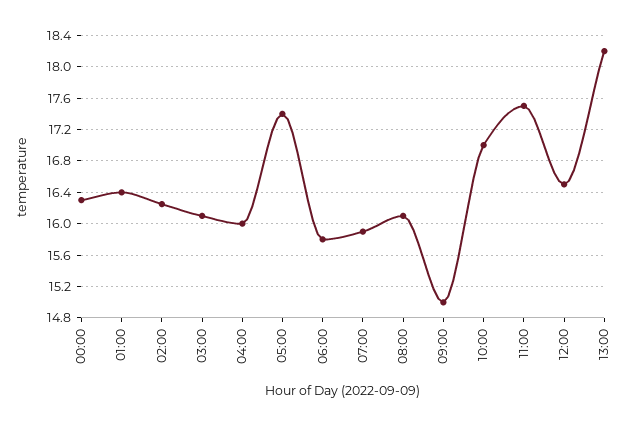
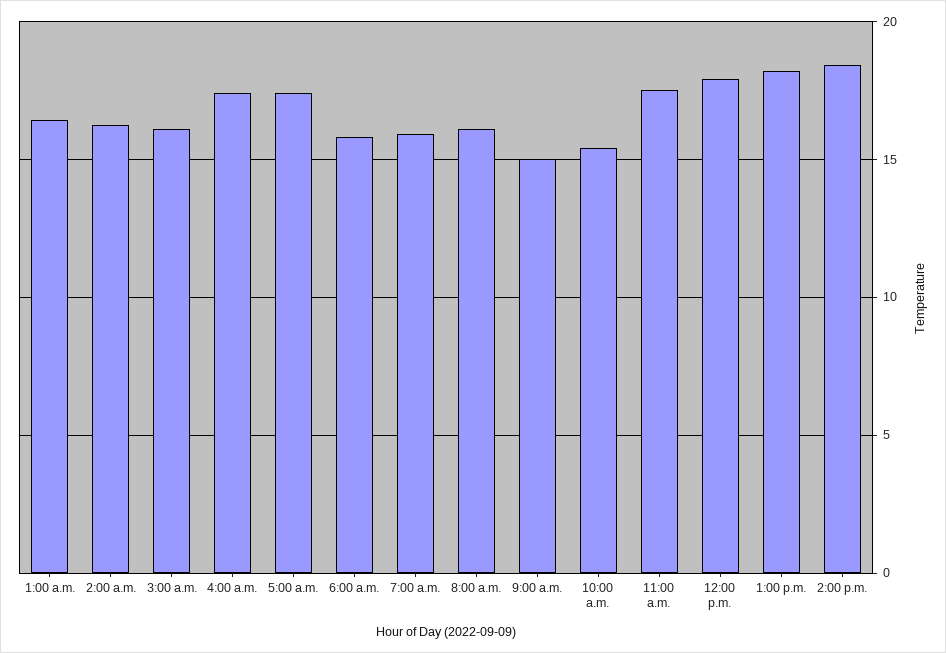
00:00: 16.3 -> none
04:00: 16 -> 17.5
10:00: 17 -> 15.5
12:00: 16.5 -> 18
2:00 p.m.: none -> 18.5

